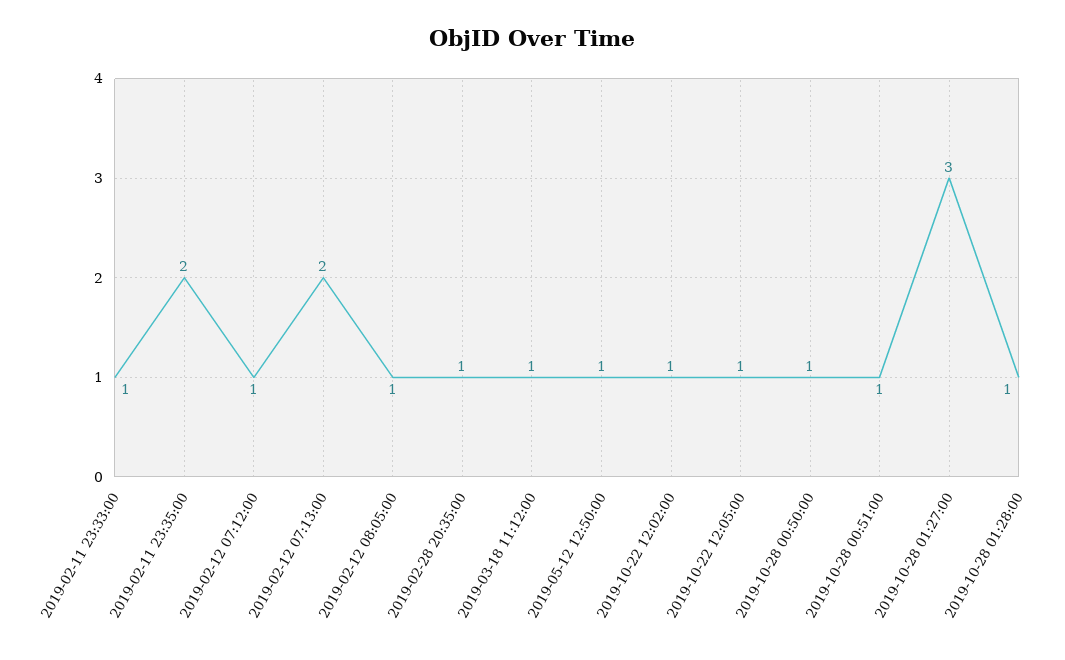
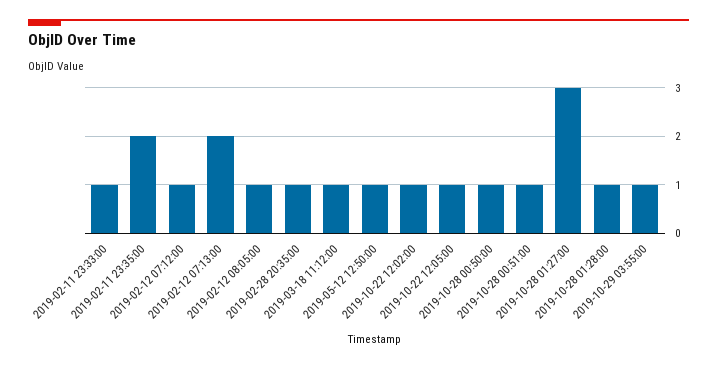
2019-10-29 03:55:00: none -> 1

